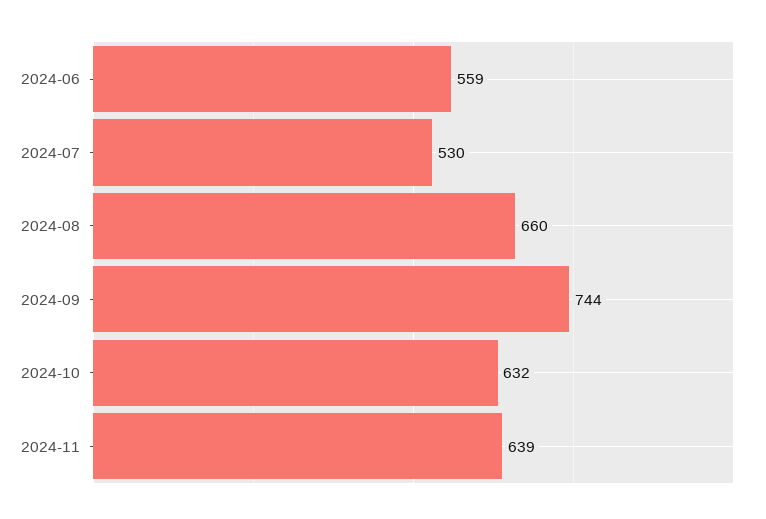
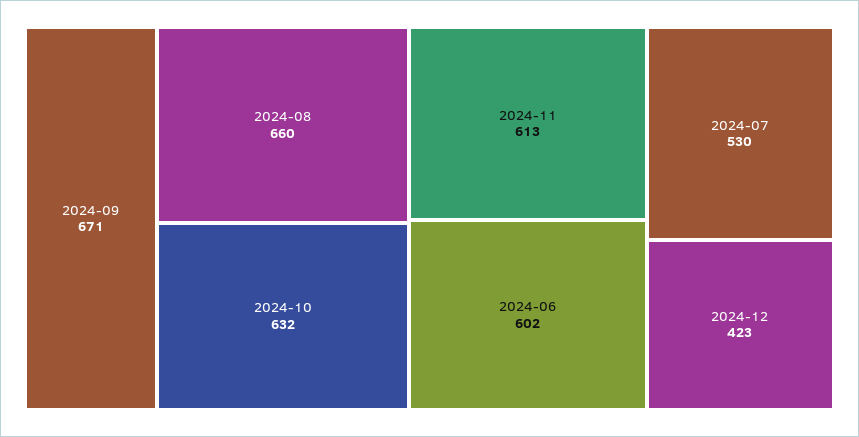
2024-06: 559 -> 602
2024-09: 744 -> 671
2024-11: 639 -> 613
2024-12: none -> 423

